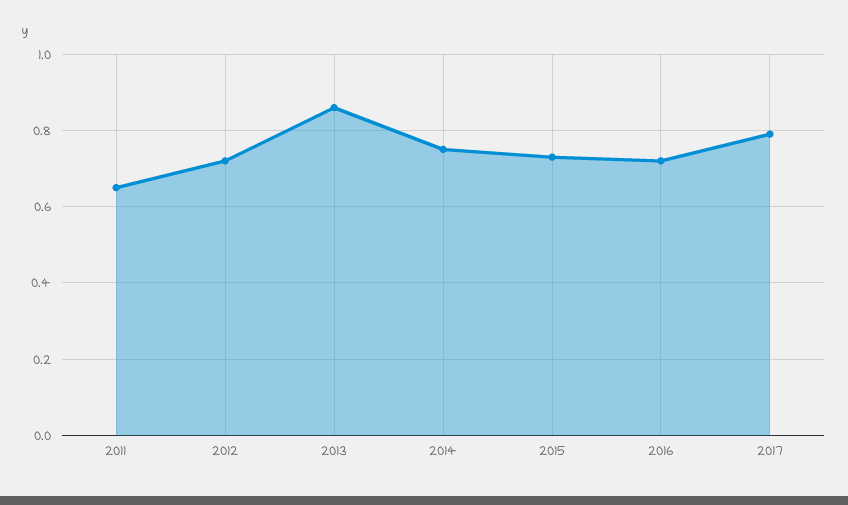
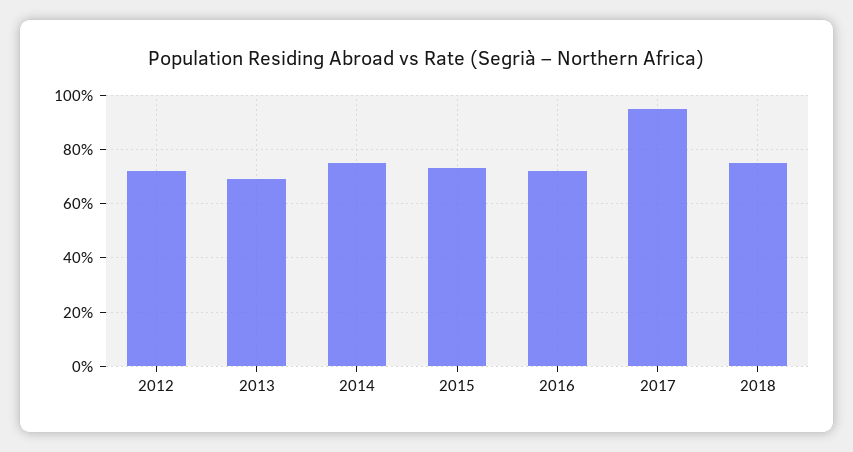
2011: 0.65 -> none
2013: 0.85 -> 0.7
2017: 0.8 -> 0.95
2018: none -> 0.75

